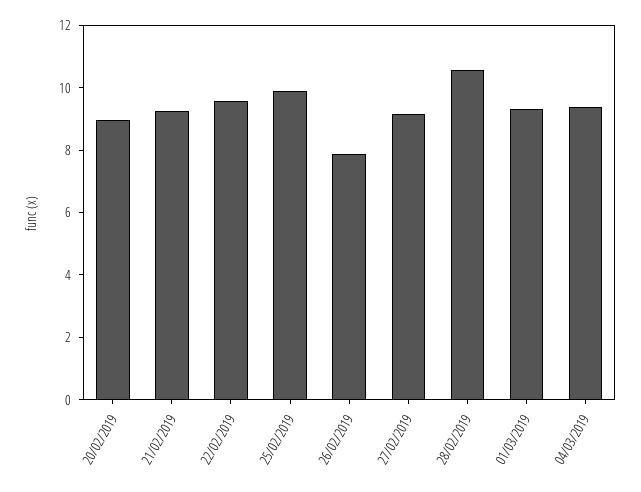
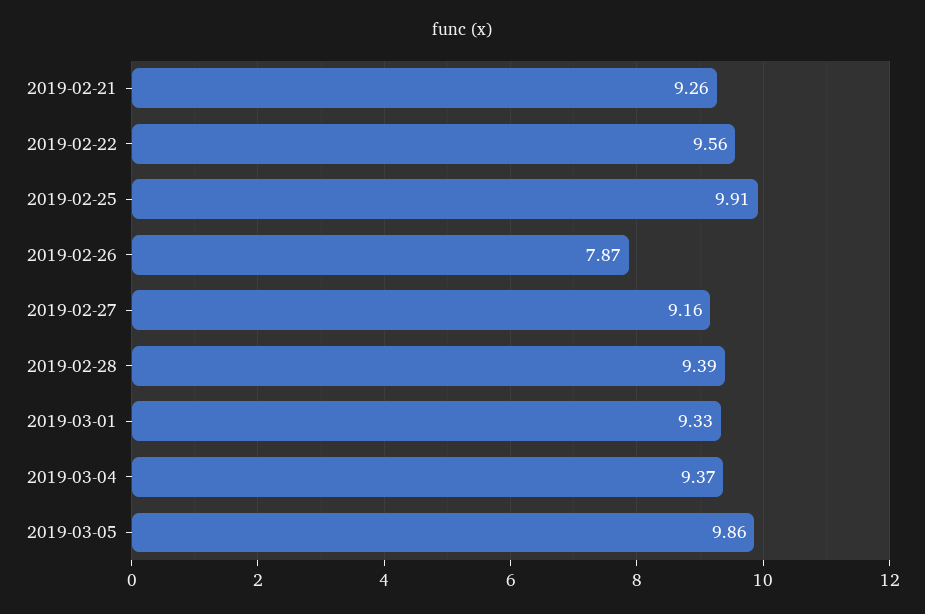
20/02/2019: 9 -> none
28/02/2019: 10.5 -> 9.39
2019-03-05: none -> 9.86

